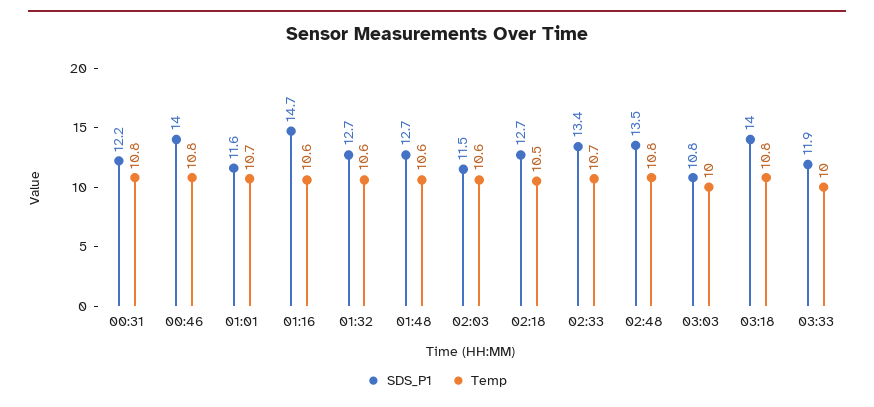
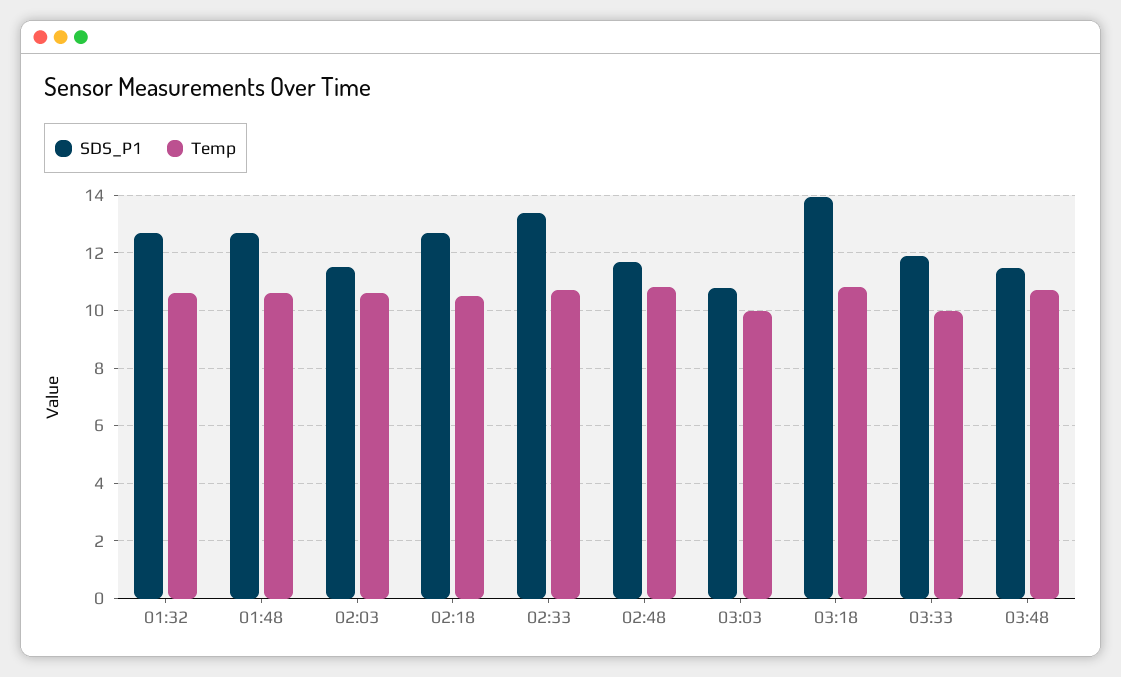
SDS_P1, 00:31: 12.2 -> none
Temp, 00:31: 10.8 -> none
SDS_P1, 00:46: 14 -> none
Temp, 00:46: 10.8 -> none
SDS_P1, 01:01: 11.6 -> none
Temp, 01:01: 10.7 -> none
SDS_P1, 01:16: 14.7 -> none
Temp, 01:16: 10.6 -> none
SDS_P1, 02:48: 13.5 -> 11.75
SDS_P1, 03:48: none -> 11.5
Temp, 03:48: none -> 10.75

